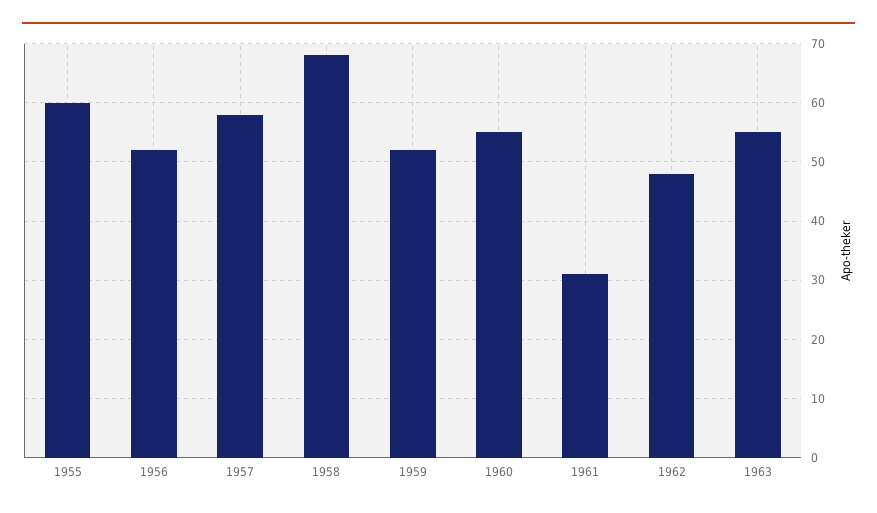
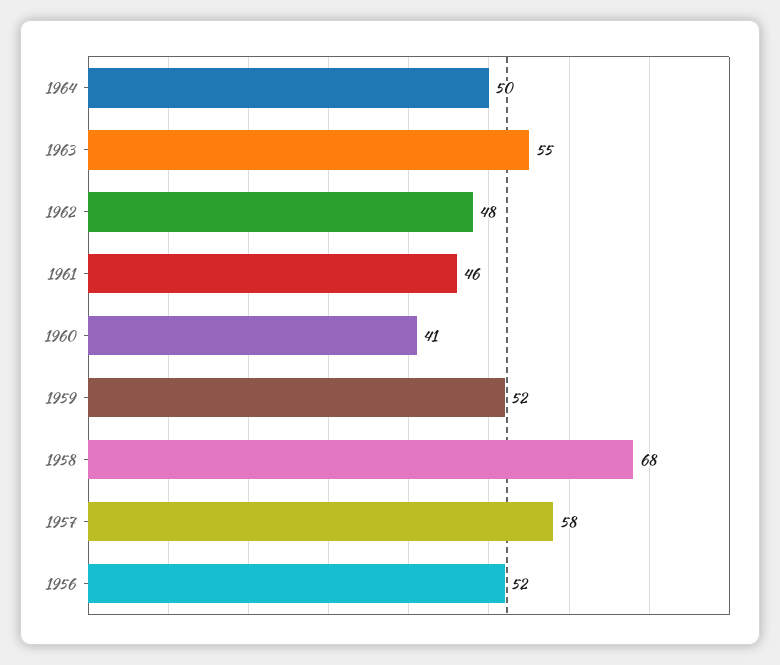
1955: 60 -> none
1960: 55 -> 41
1961: 30 -> 46
1964: none -> 50

